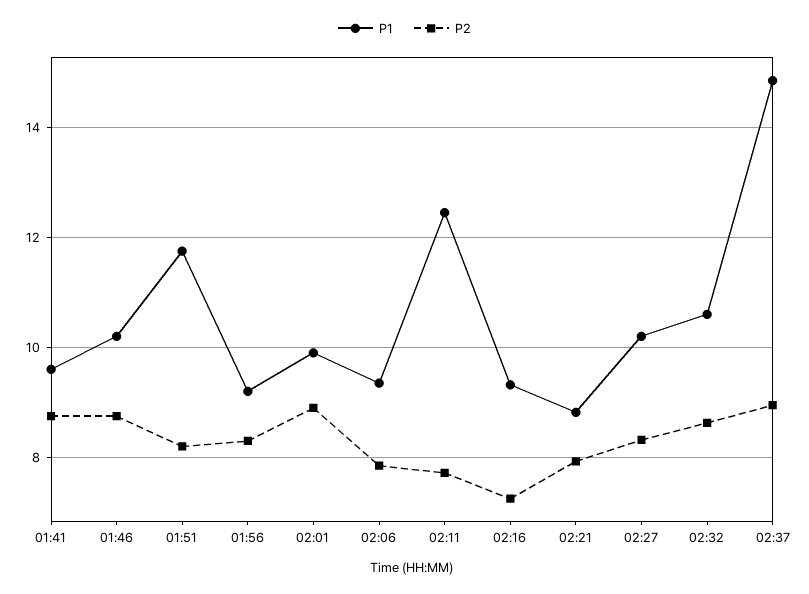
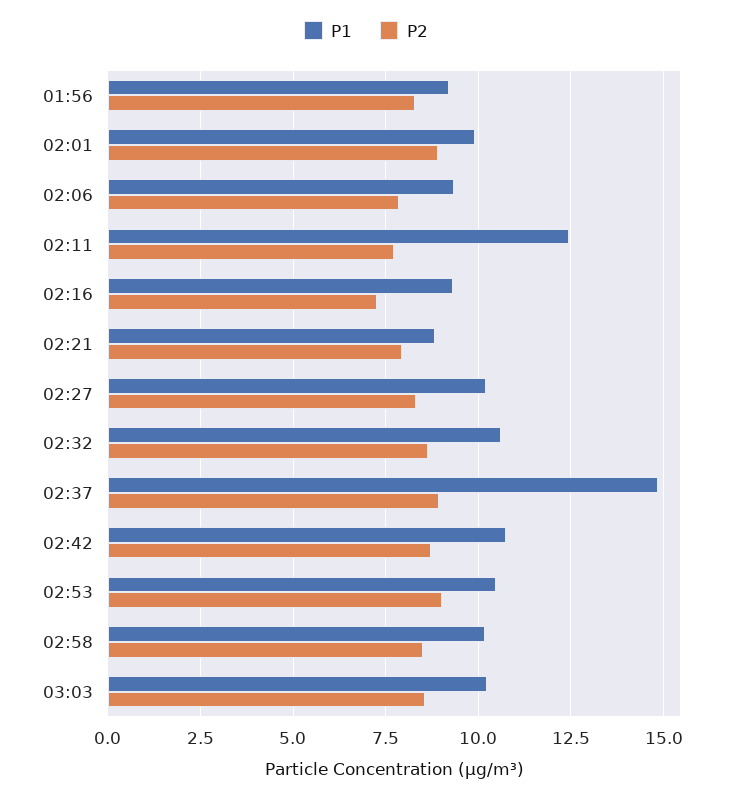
P1, 01:41: 9.6 -> none
P2, 01:41: 8.8 -> none
P1, 01:46: 10.2 -> none
P2, 01:46: 8.8 -> none
P1, 01:51: 11.8 -> none
P2, 01:51: 8.2 -> none
P1, 02:42: none -> 10.75
P2, 02:42: none -> 8.75
P1, 02:53: none -> 10.5
P2, 02:53: none -> 9
P1, 02:58: none -> 10.25
P2, 02:58: none -> 8.5
P1, 03:03: none -> 10.25
P2, 03:03: none -> 8.5

